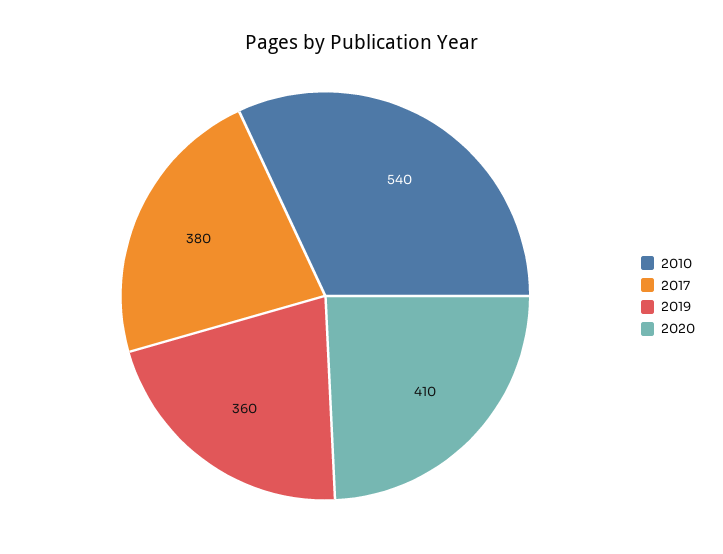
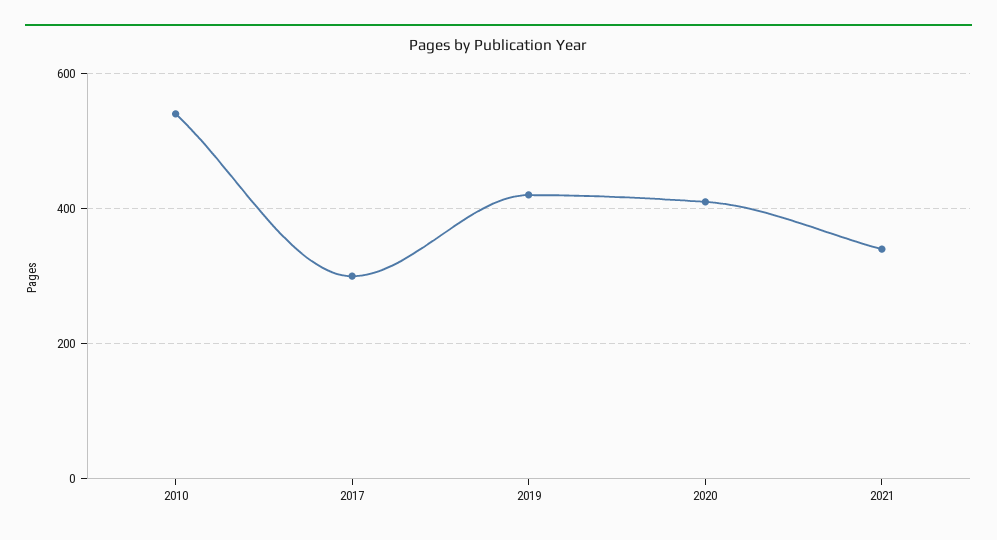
2017: 380 -> 300
2019: 360 -> 420
2021: none -> 340

